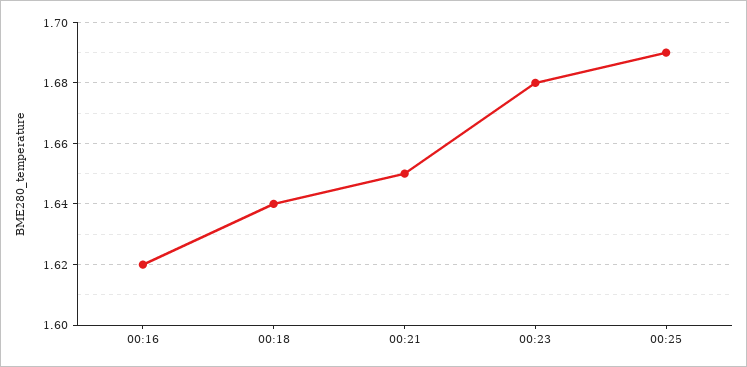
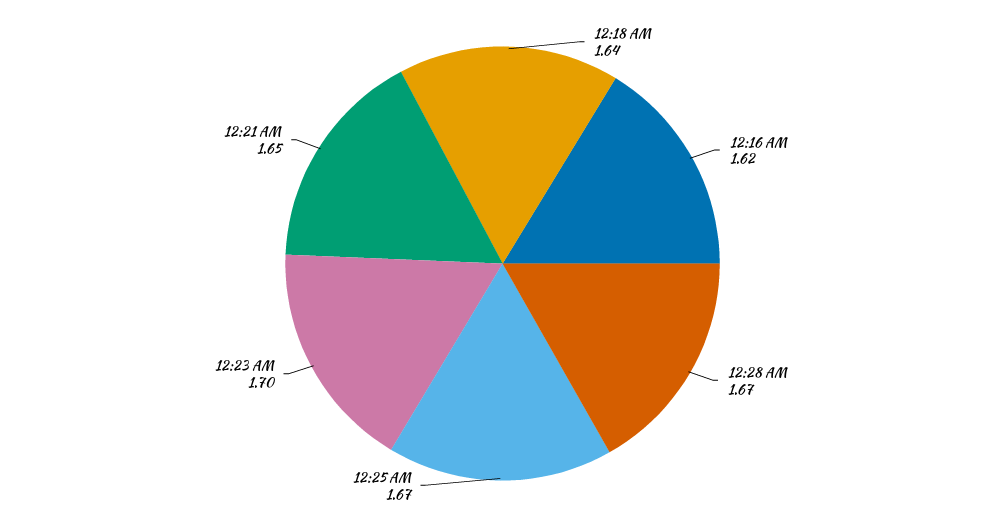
00:23: 1.68 -> 1.7
00:25: 1.69 -> 1.67
12:28 AM: none -> 1.67

